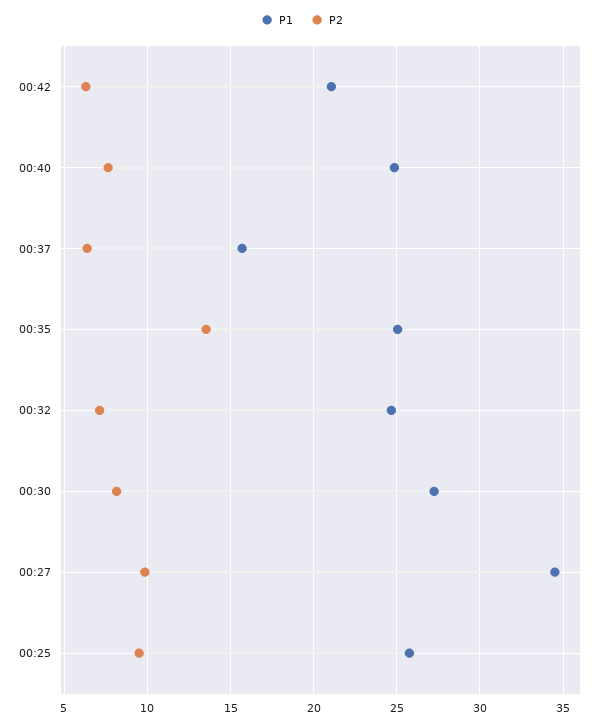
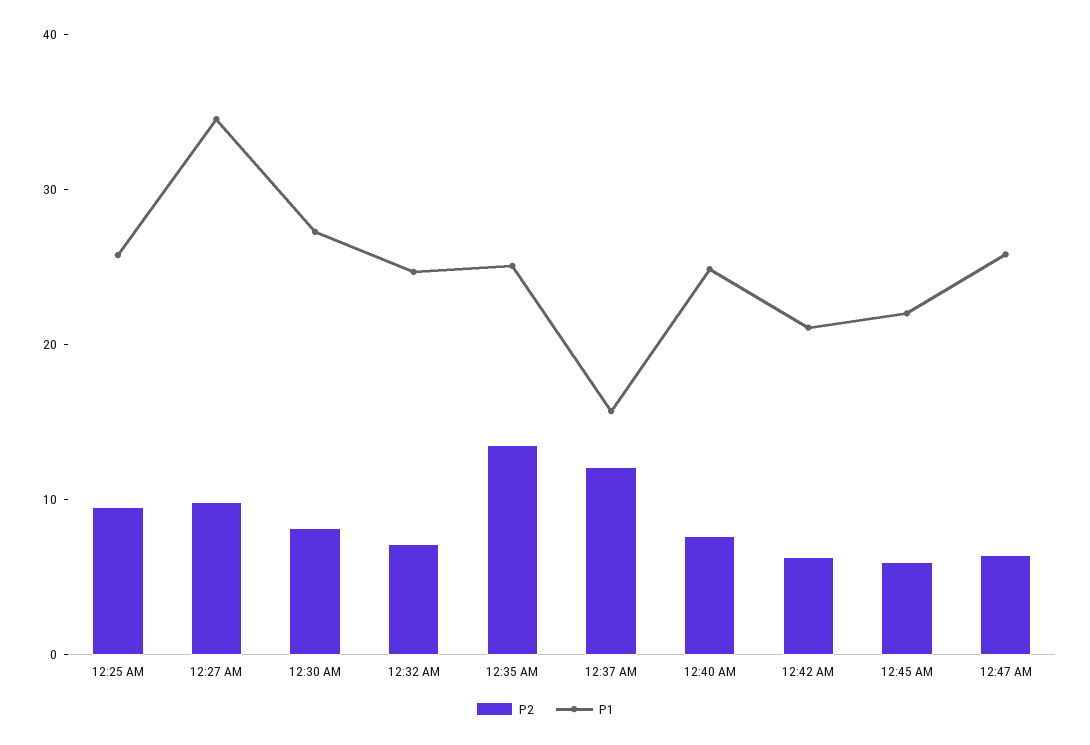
P2, 00:37: 6.5 -> 12
P2, 12:45 AM: none -> 6
P1, 12:45 AM: none -> 22
P2, 12:47 AM: none -> 6
P1, 12:47 AM: none -> 26

